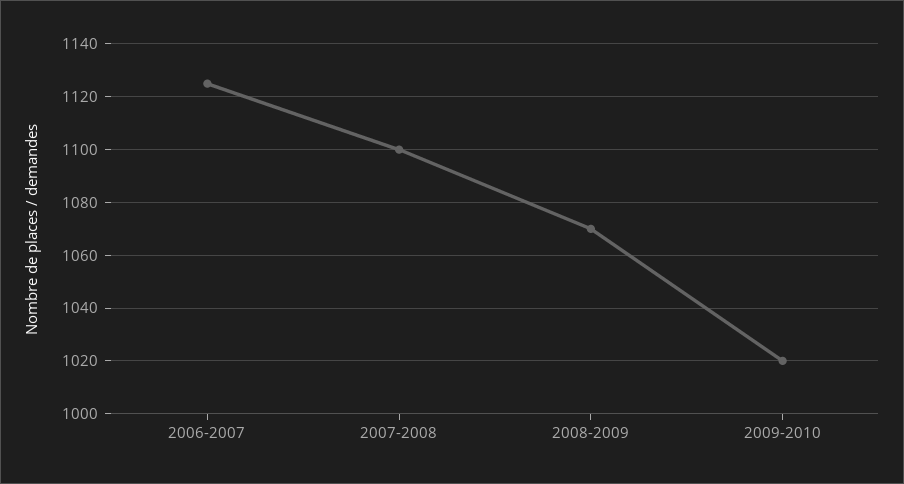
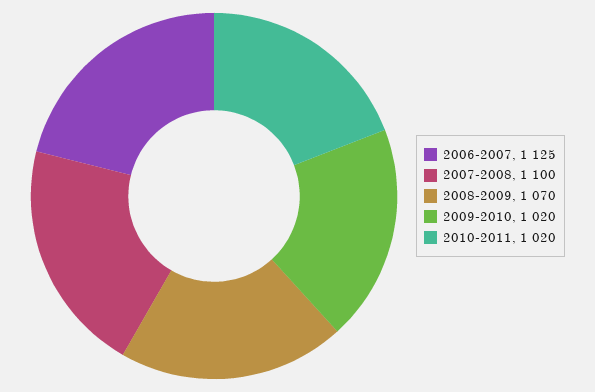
2010-2011: none -> 1020

